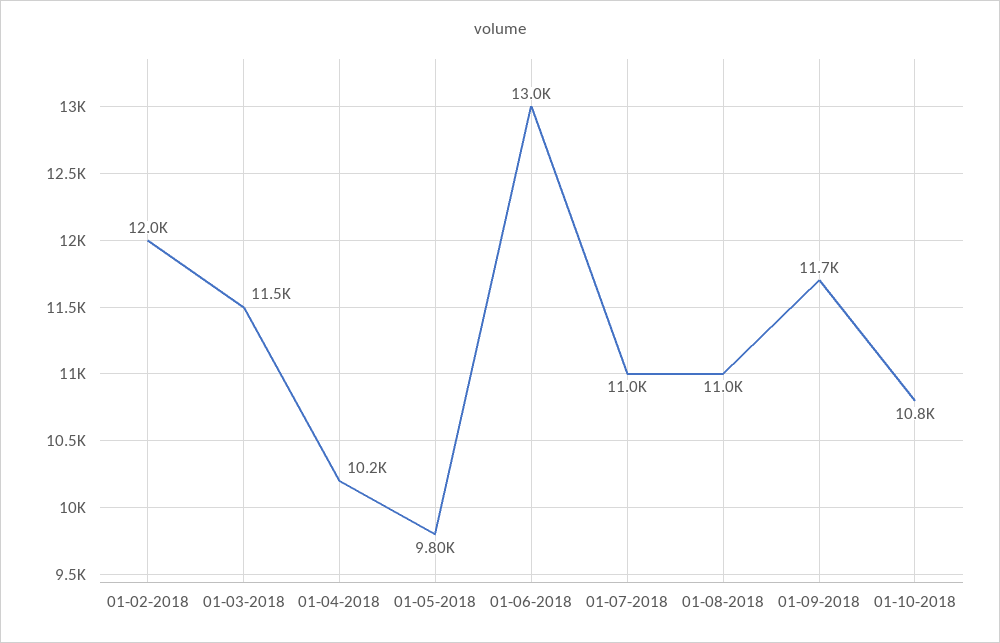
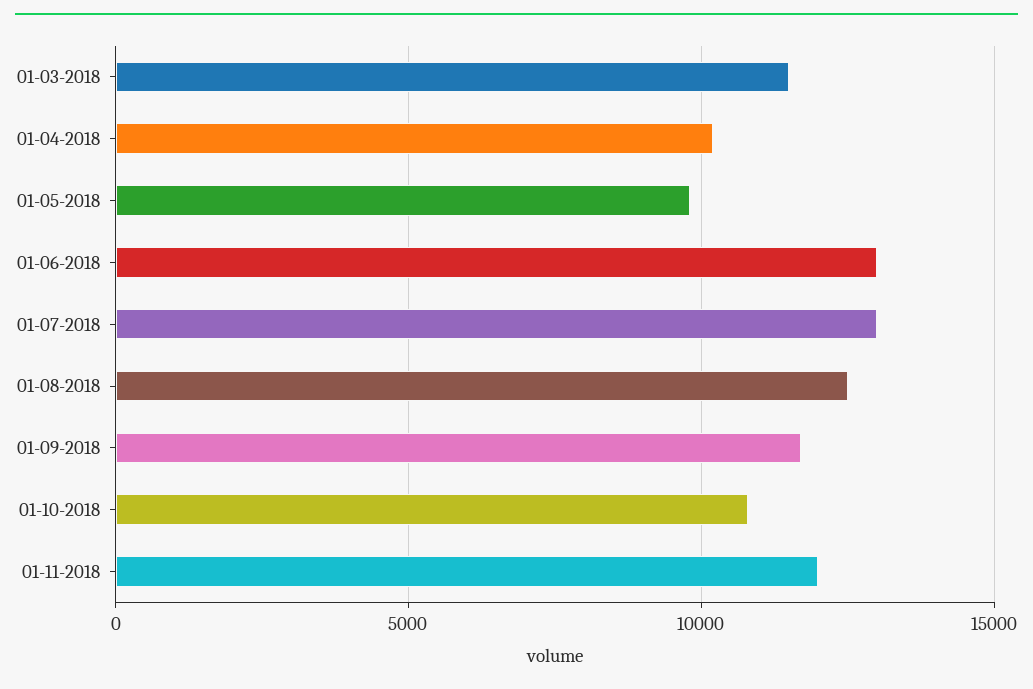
01-02-2018: 12000 -> none
01-07-2018: 11000 -> 13000
01-08-2018: 11000 -> 12500
01-11-2018: none -> 12000

